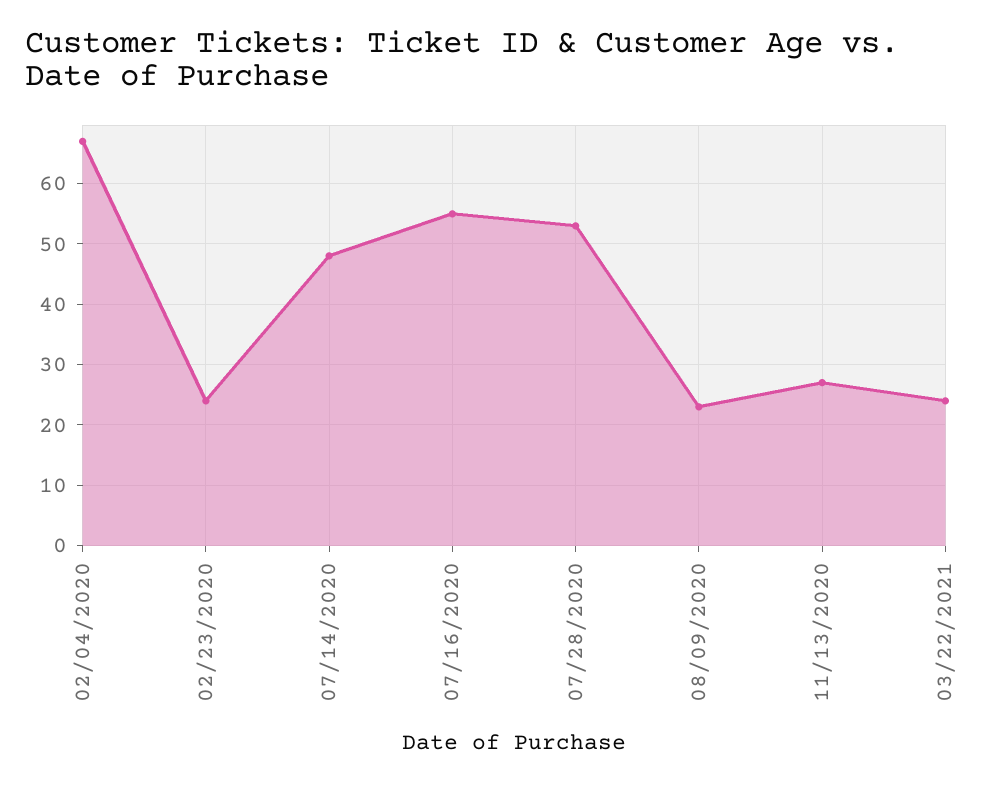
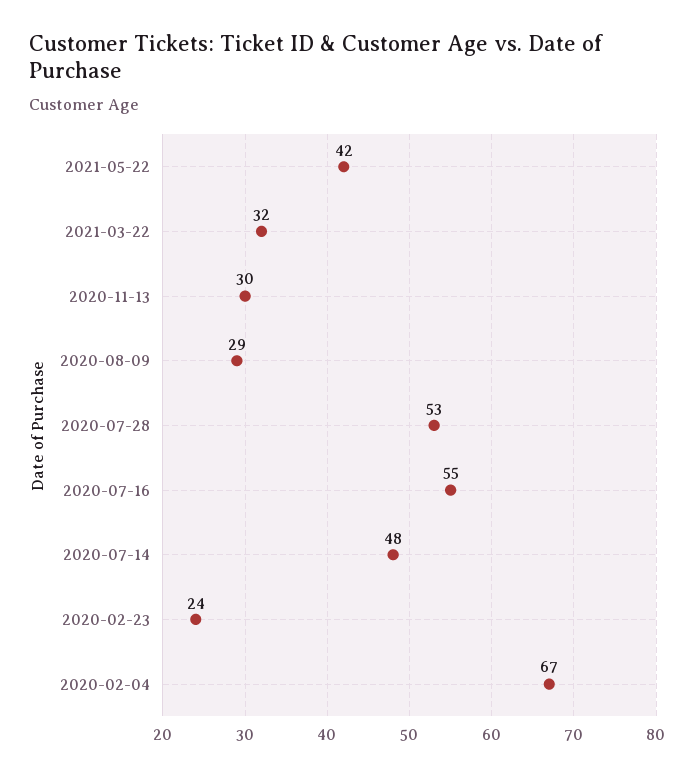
08/09/2020: 23 -> 29
11/13/2020: 27 -> 30
03/22/2021: 24 -> 32
2021-05-22: none -> 42

